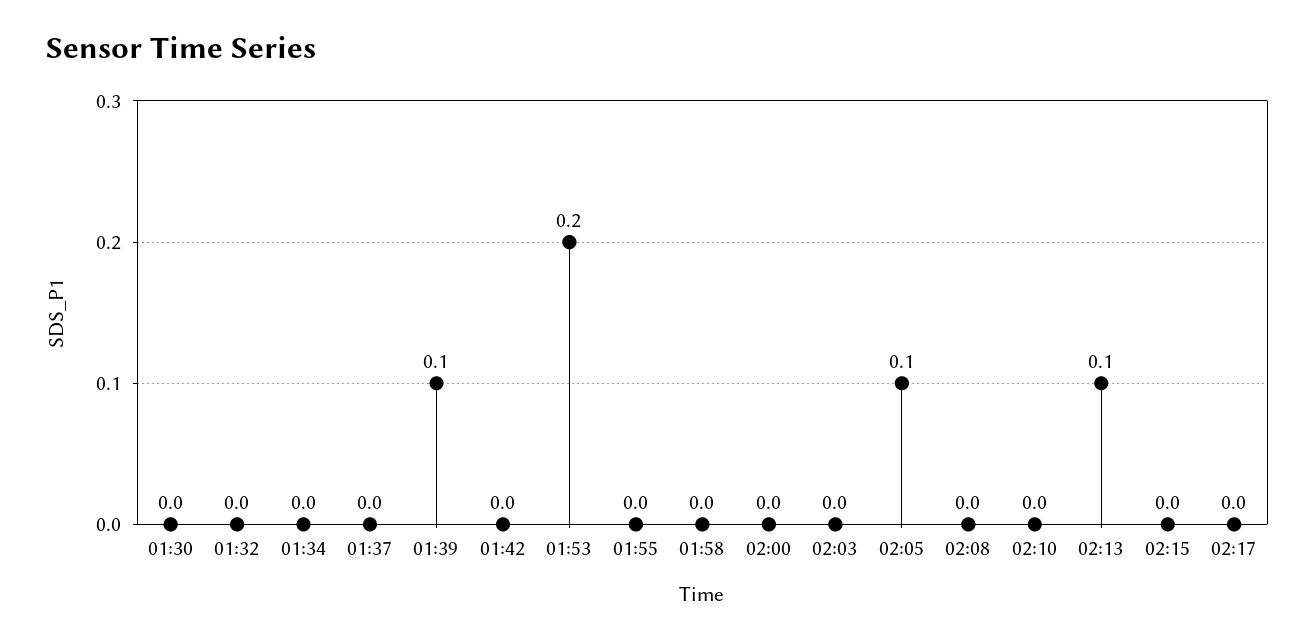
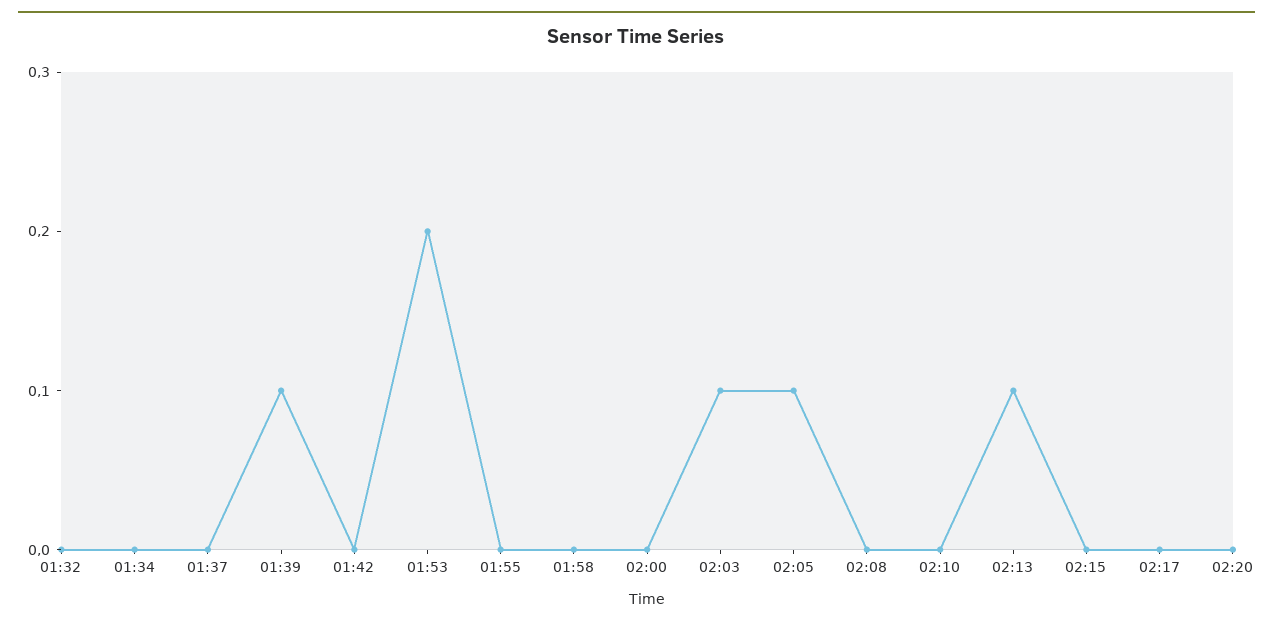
01:30: 0 -> none
02:03: 0 -> 0.1
02:20: none -> 0

